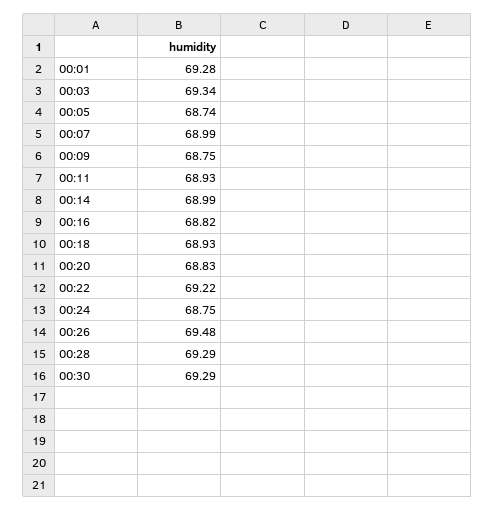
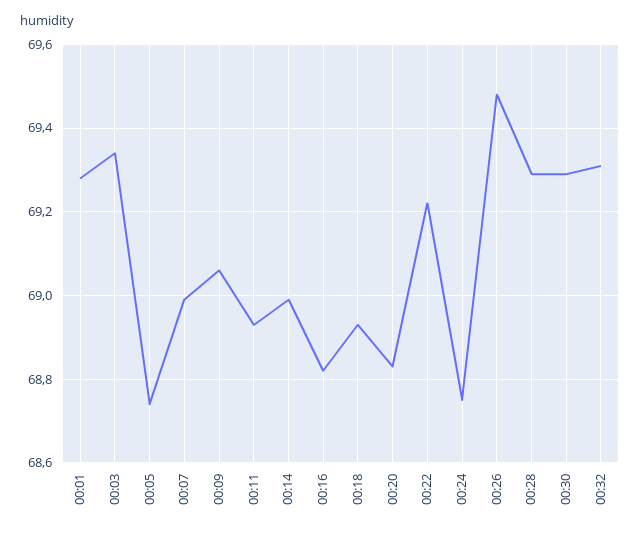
00:09: 68.75 -> 69.05
00:32: none -> 69.3

